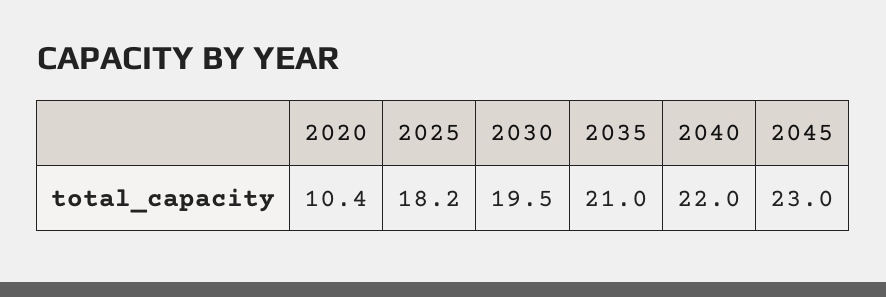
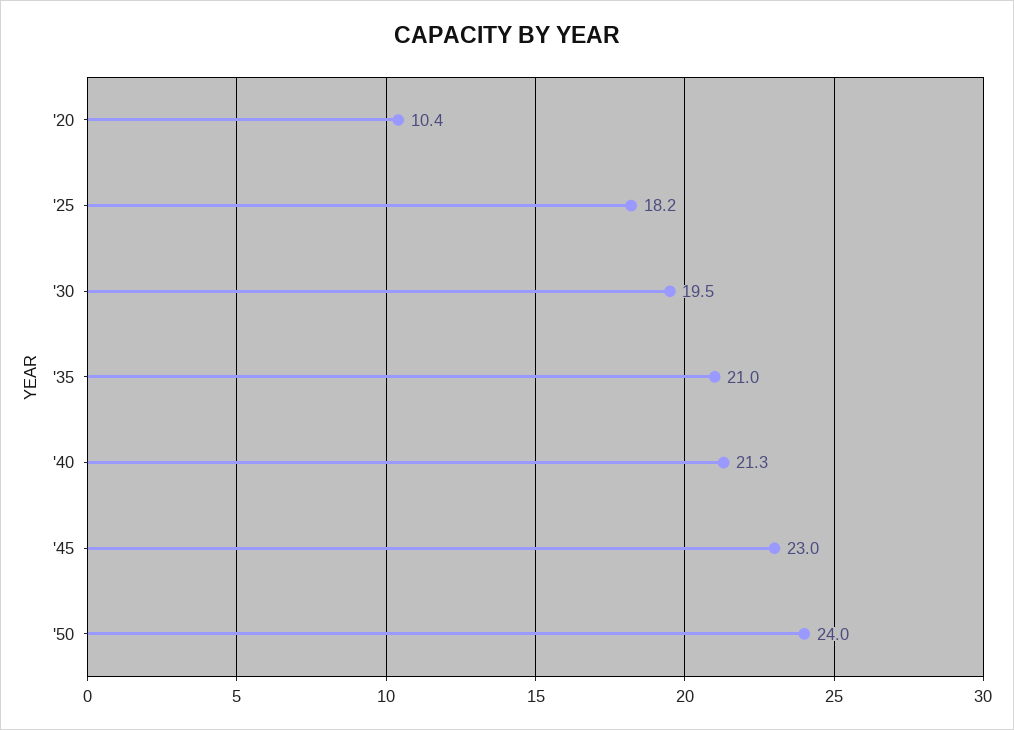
2040: 22 -> 21.3
'50: none -> 24

